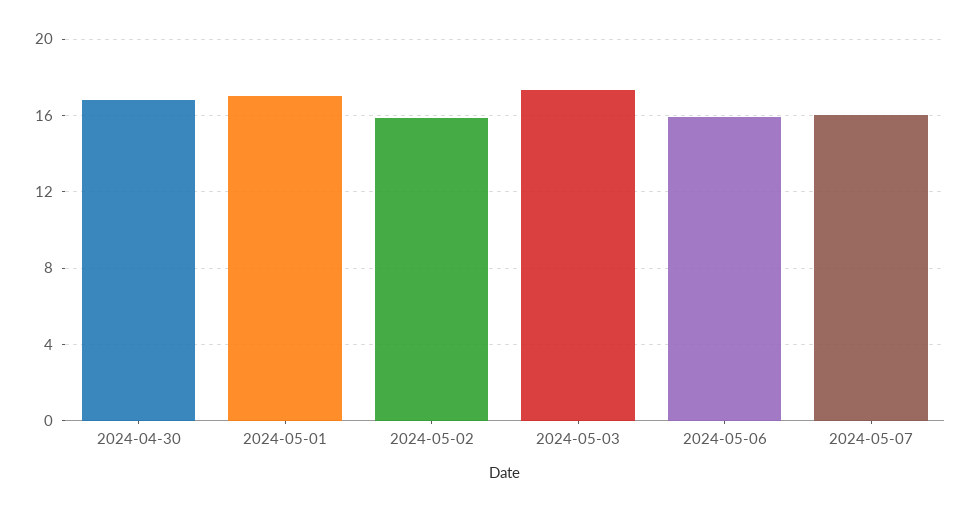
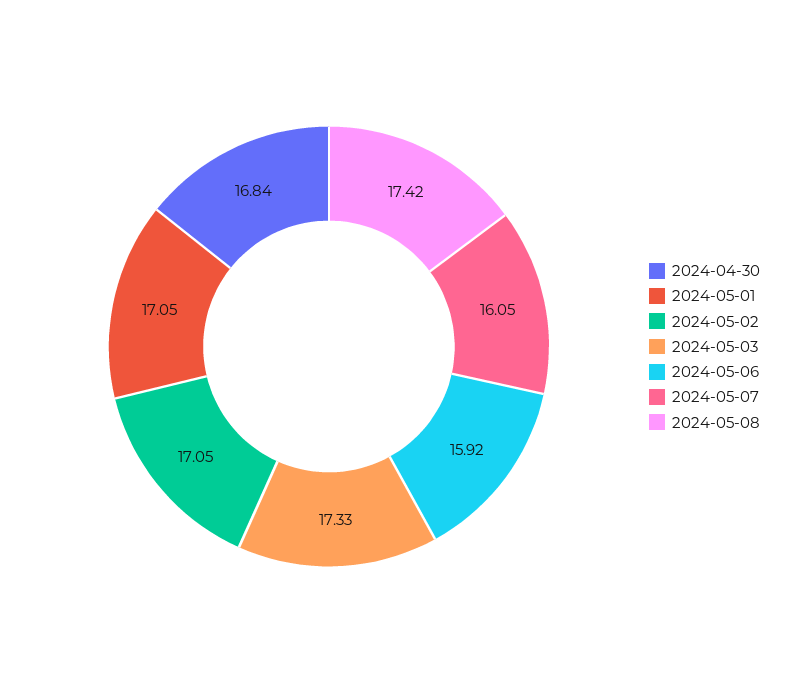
2024-05-02: 16 -> 17.05
2024-05-08: none -> 17.42

